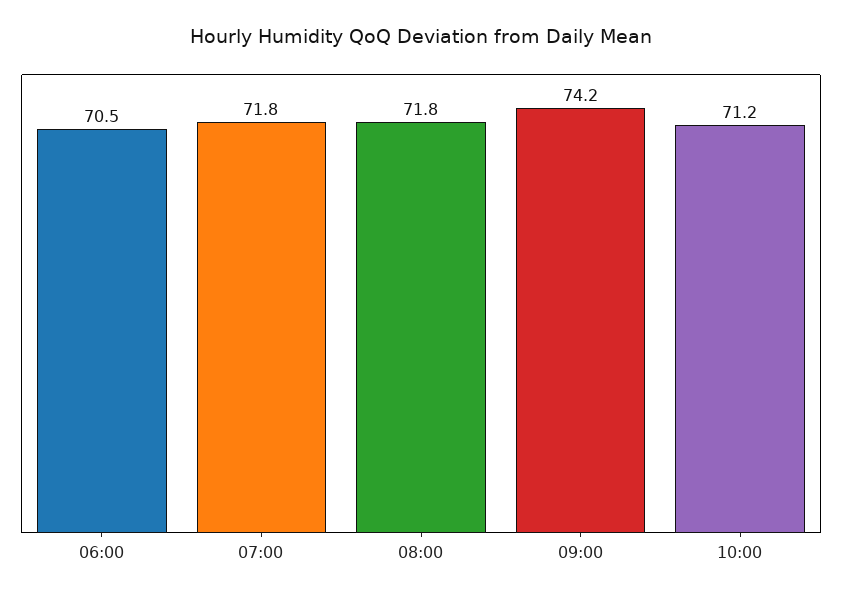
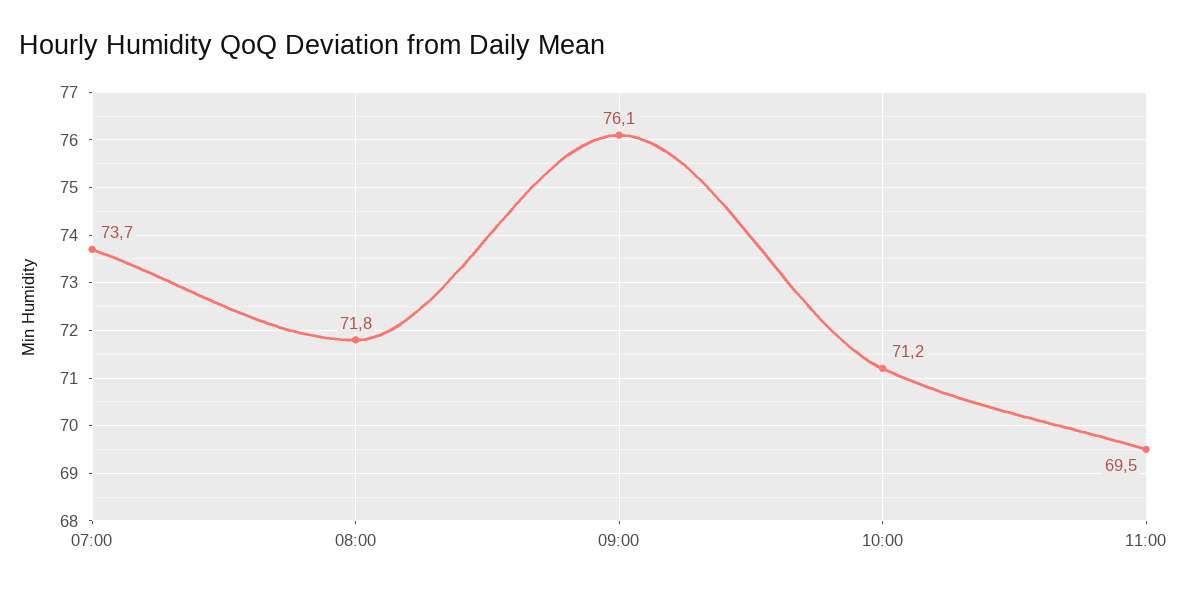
06:00: 70.5 -> none
07:00: 71.8 -> 73.7
09:00: 74.2 -> 76.1
11:00: none -> 69.5

